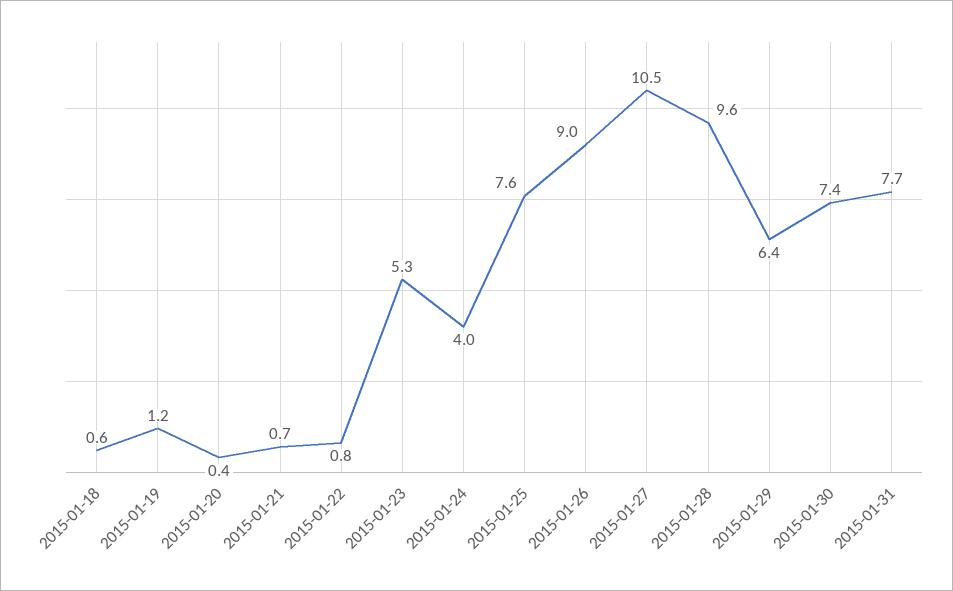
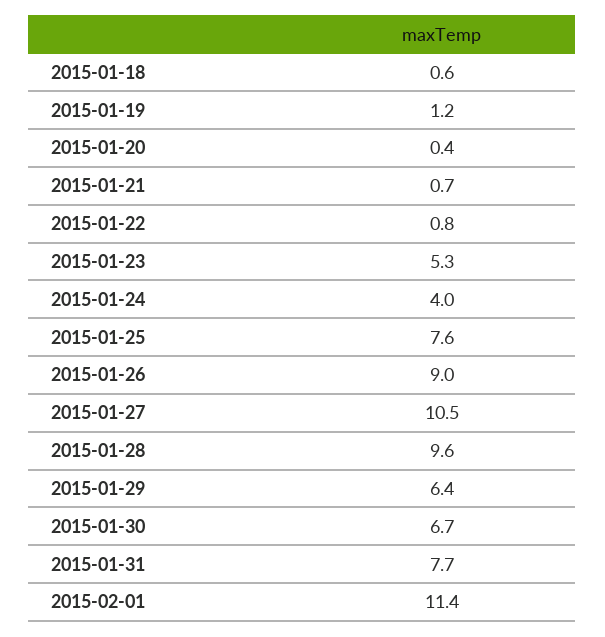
2015-01-30: 7.4 -> 6.7
2015-02-01: none -> 11.4

